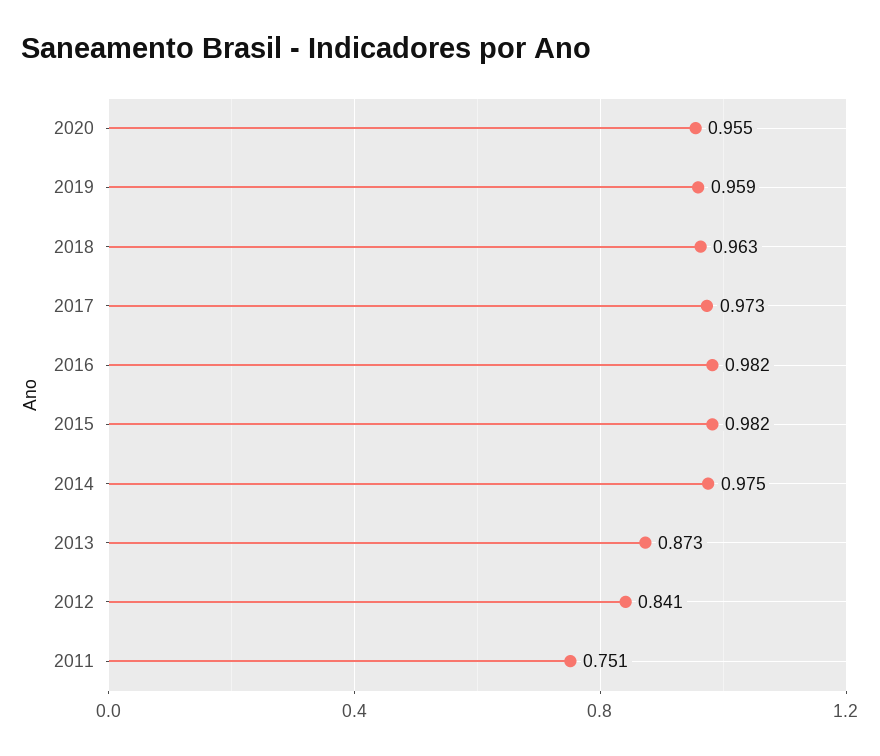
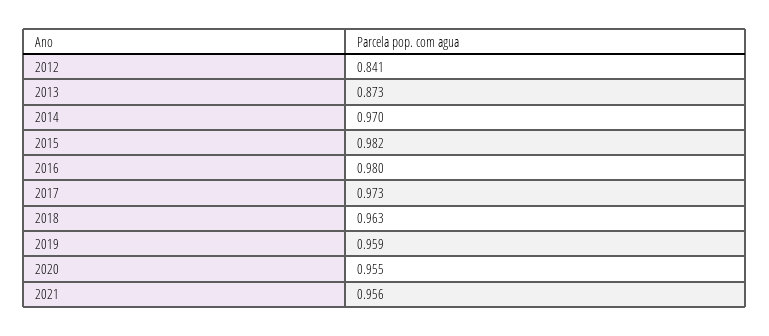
2016: 0.982 -> 0.98
2014: 0.975 -> 0.97
2011: 0.751 -> none
2021: none -> 0.956

